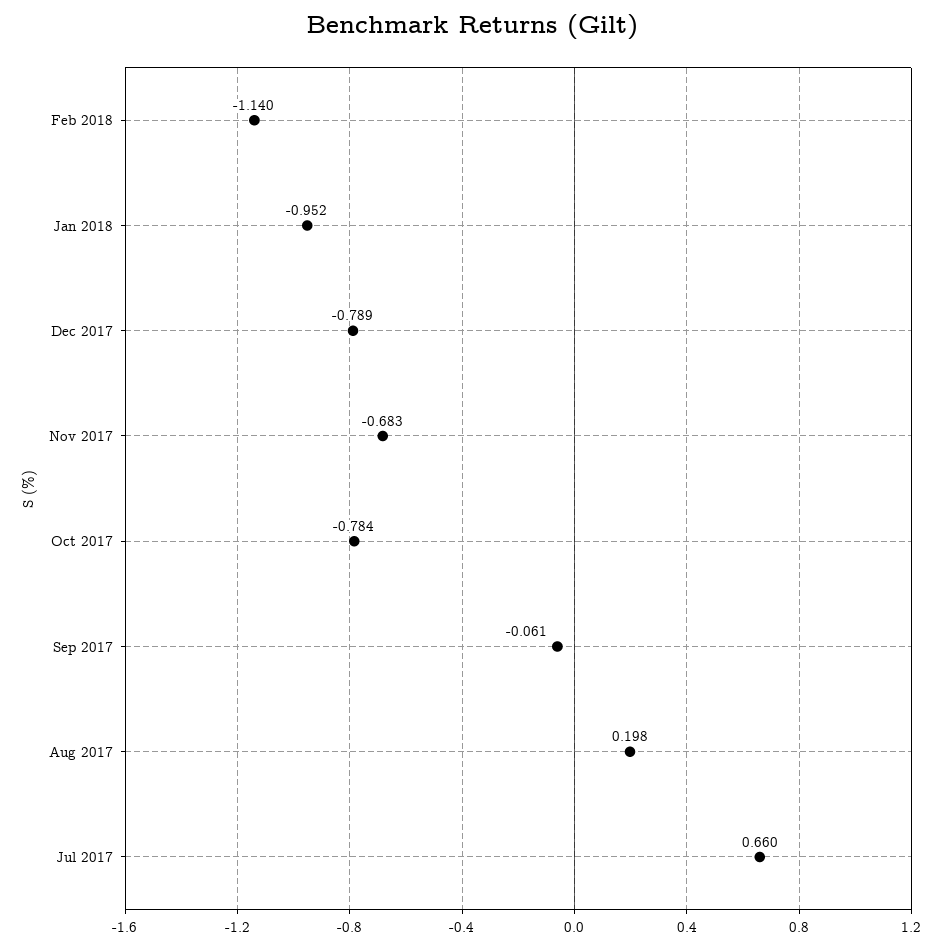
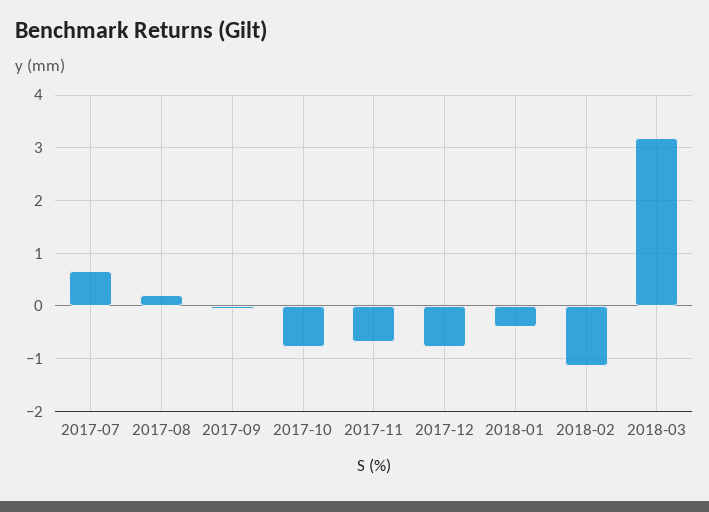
Jan 2018: -0.952 -> -0.4
2018-03: none -> 3.2

